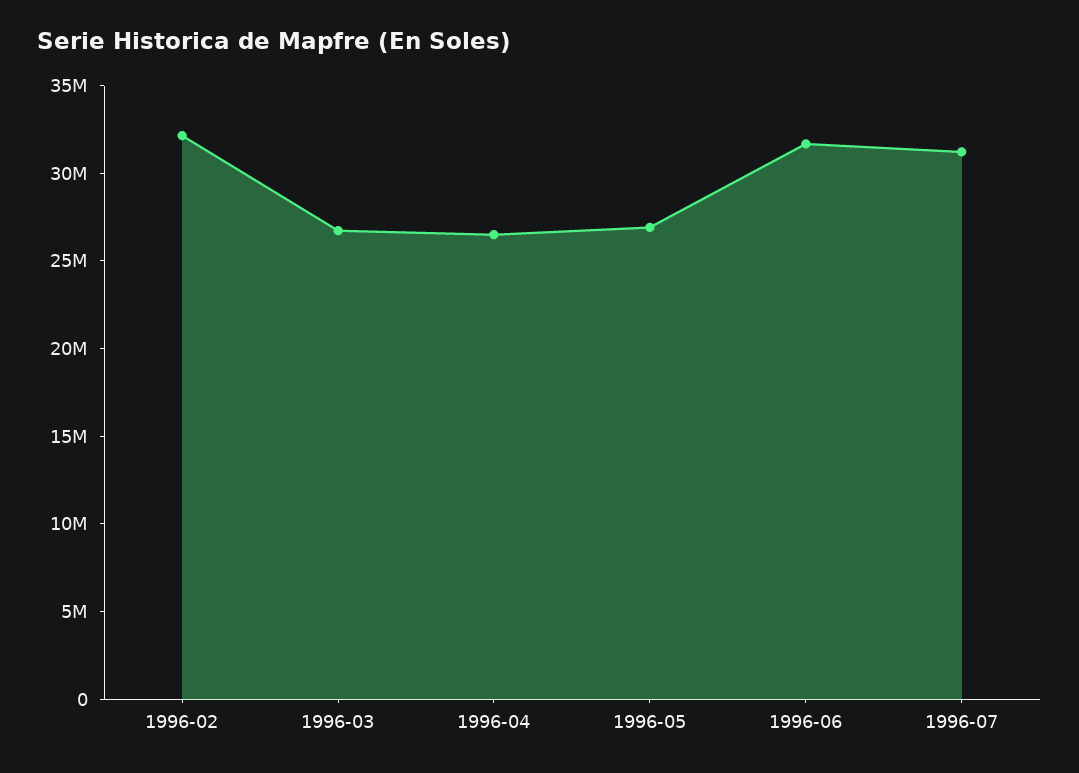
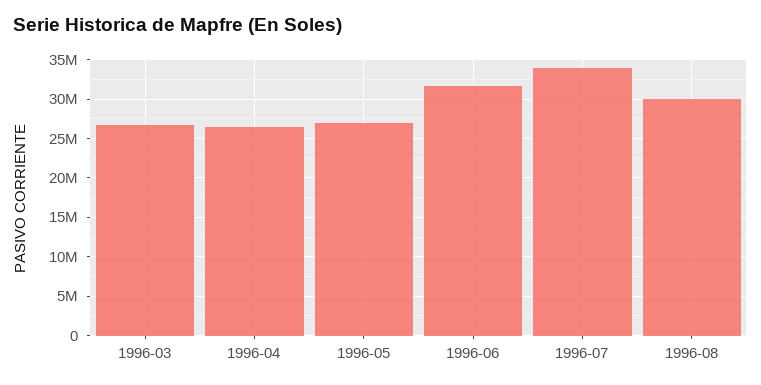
1996-02: 32000000 -> none
1996-07: 31000000 -> 34000000
1996-08: none -> 30000000

